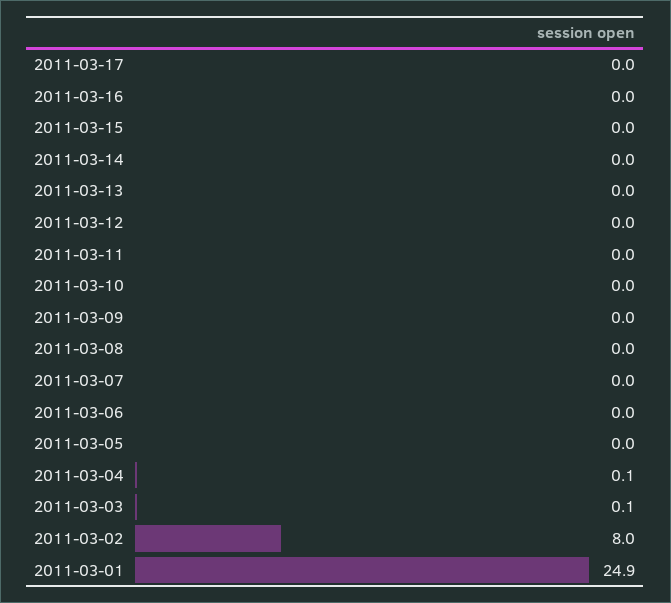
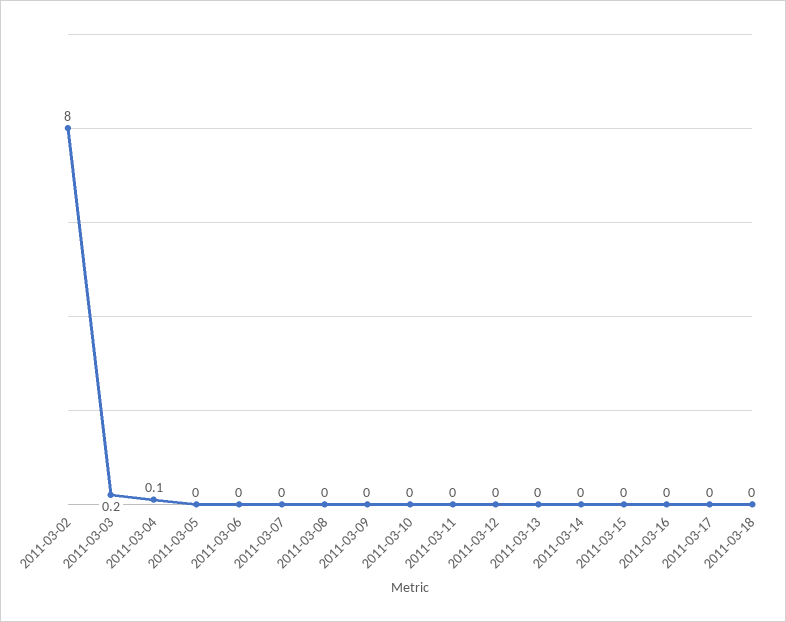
2011-03-03: 0.1 -> 0.2
2011-03-01: 24.9 -> none
2011-03-18: none -> 0

